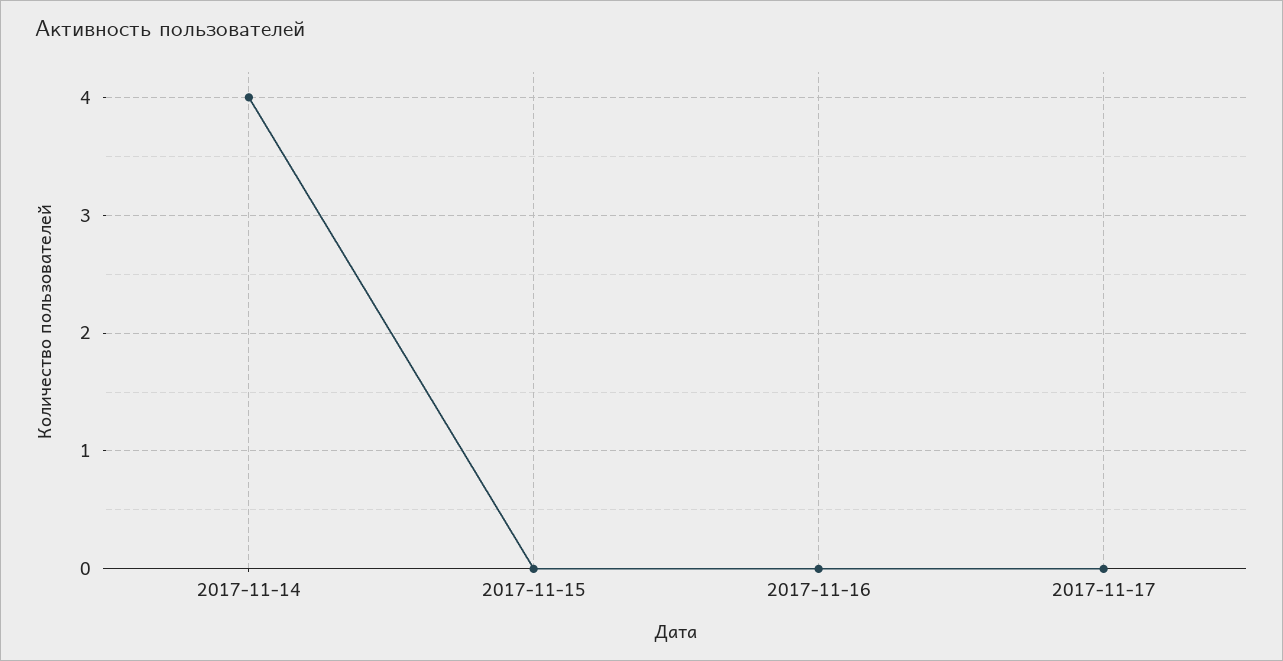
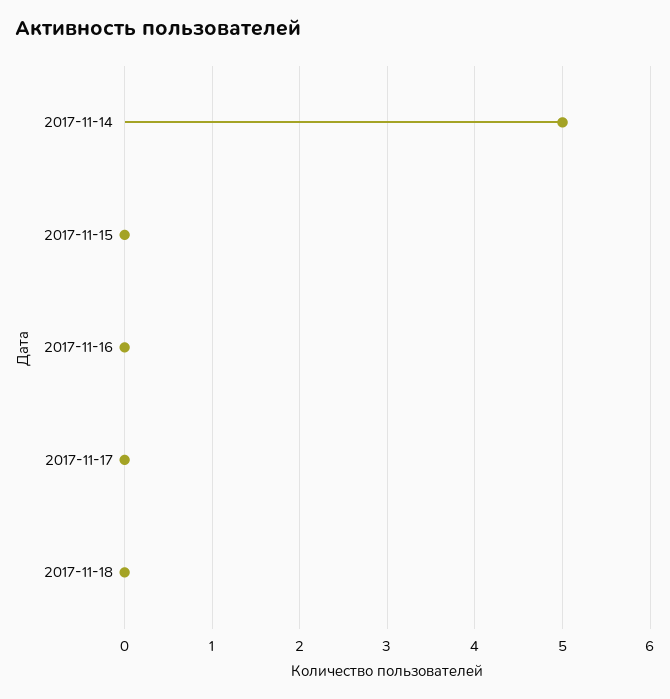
2017-11-14: 4 -> 5
2017-11-18: none -> 0

